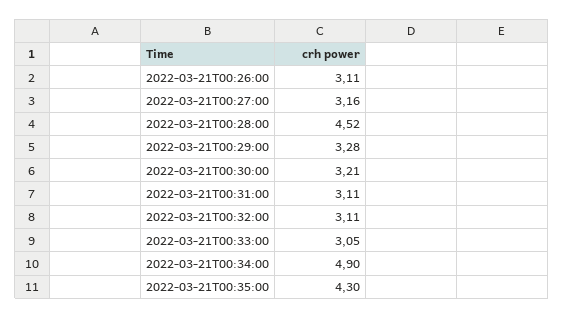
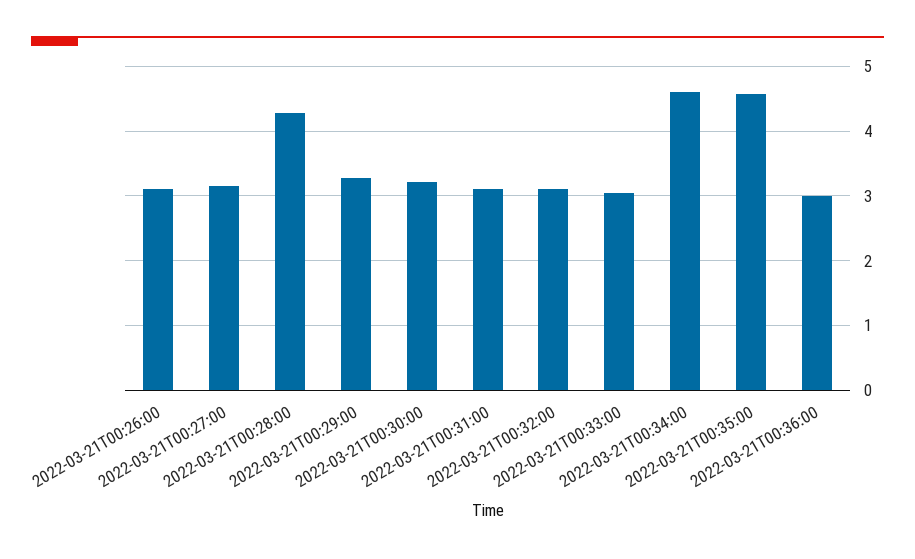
2022-03-21T00:28:00: 4.52 -> 4.3
2022-03-21T00:34:00: 4.9 -> 4.6
2022-03-21T00:35:00: 4.3 -> 4.6
2022-03-21T00:36:00: none -> 3

